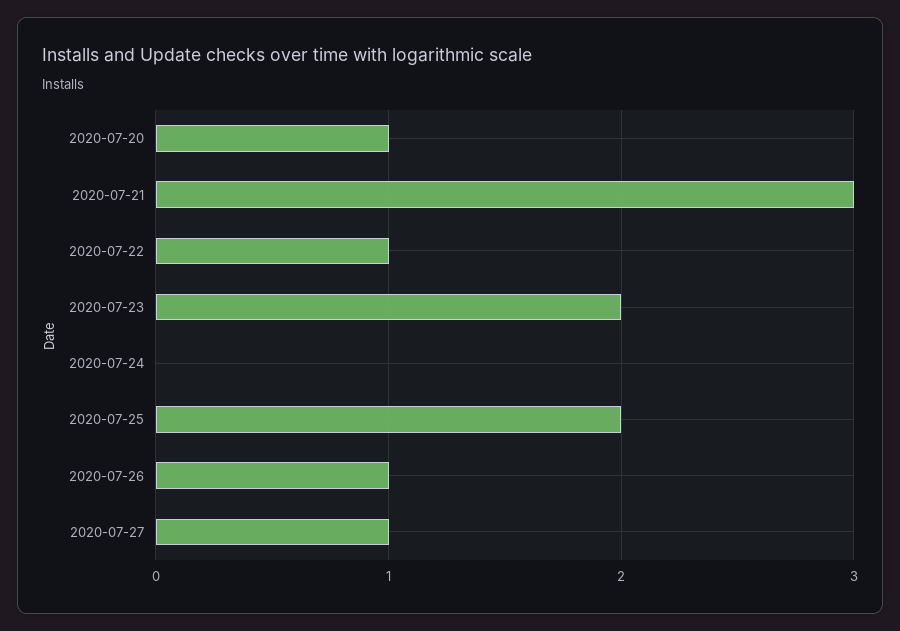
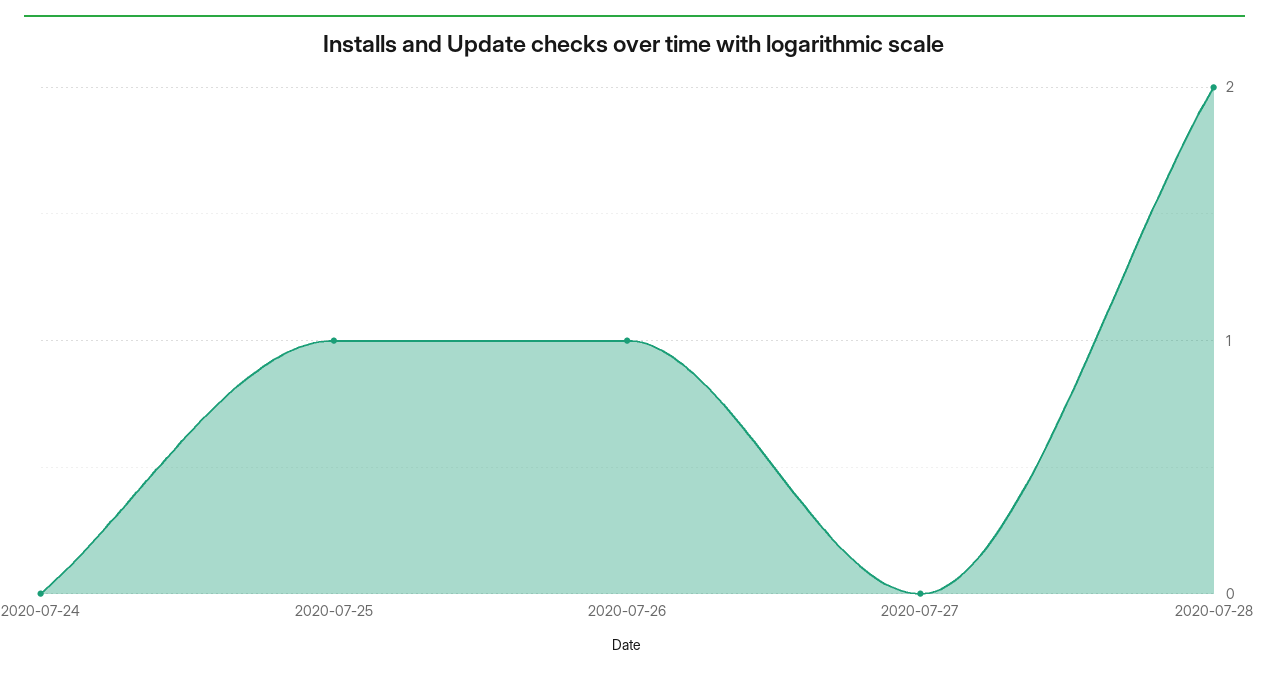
2020-07-20: 1 -> none
2020-07-21: 3 -> none
2020-07-22: 1 -> none
2020-07-23: 2 -> none
2020-07-25: 2 -> 1
2020-07-27: 1 -> 0
2020-07-28: none -> 2

